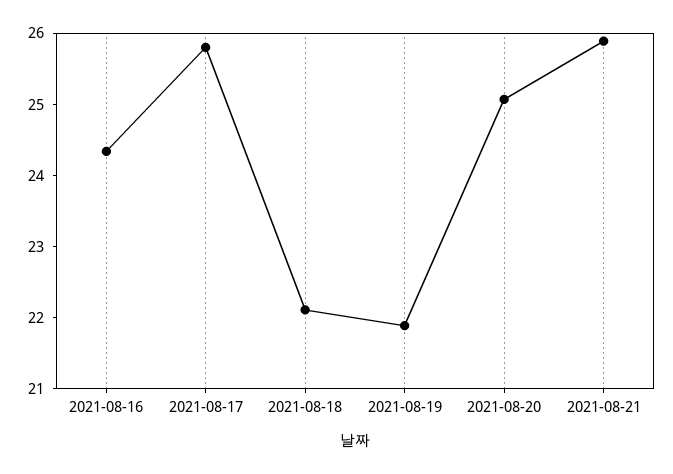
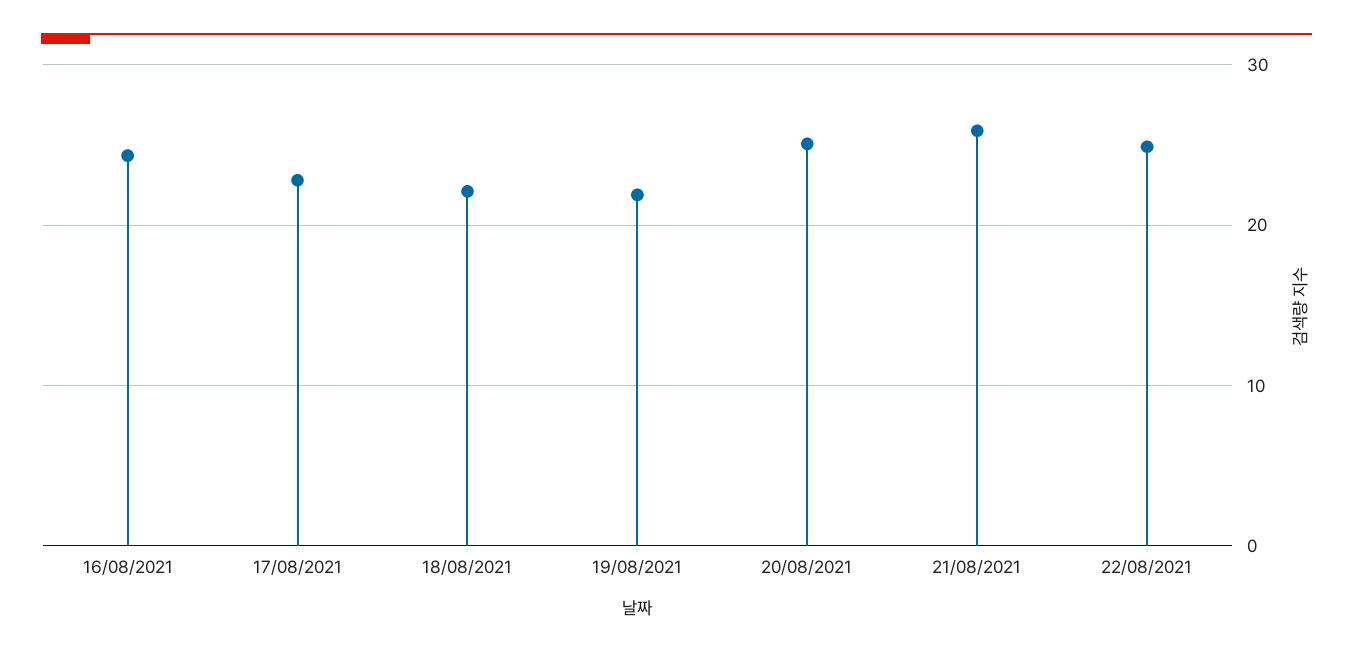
2021-08-17: 25.8 -> 23
22/08/2021: none -> 25

